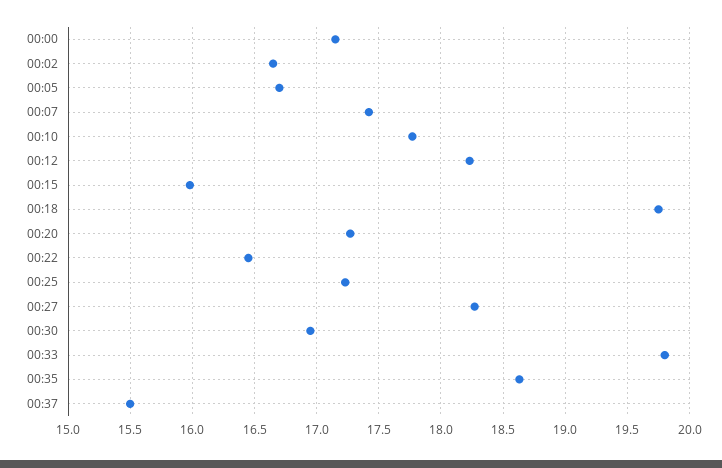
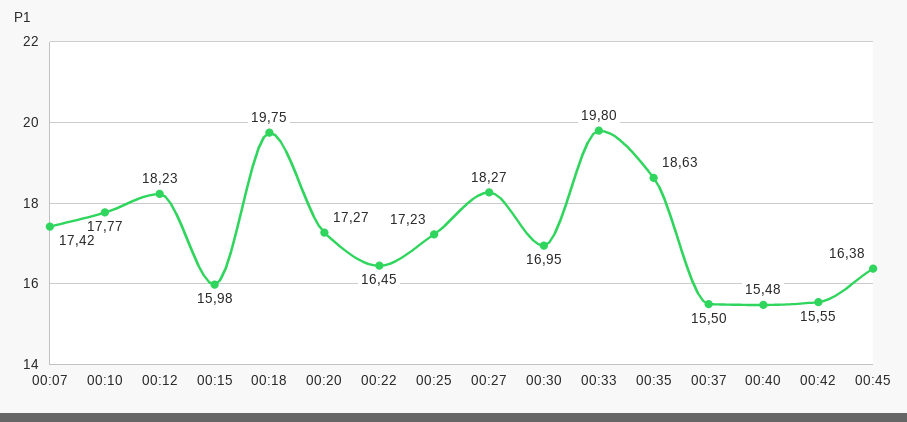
00:00: 17.15 -> none
00:02: 16.65 -> none
00:05: 16.7 -> none
00:40: none -> 15.48
00:42: none -> 15.55
00:45: none -> 16.38

